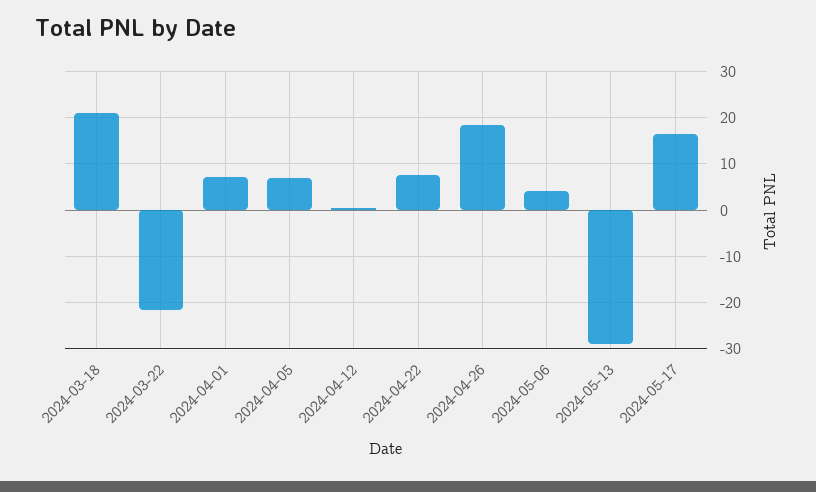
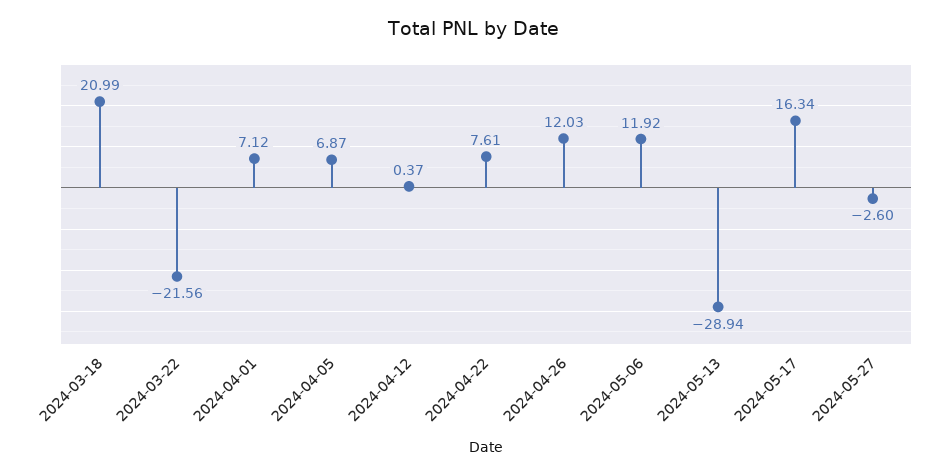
2024-04-26: 18 -> 12.03
2024-05-06: 4 -> 11.92
2024-05-27: none -> -2.6

